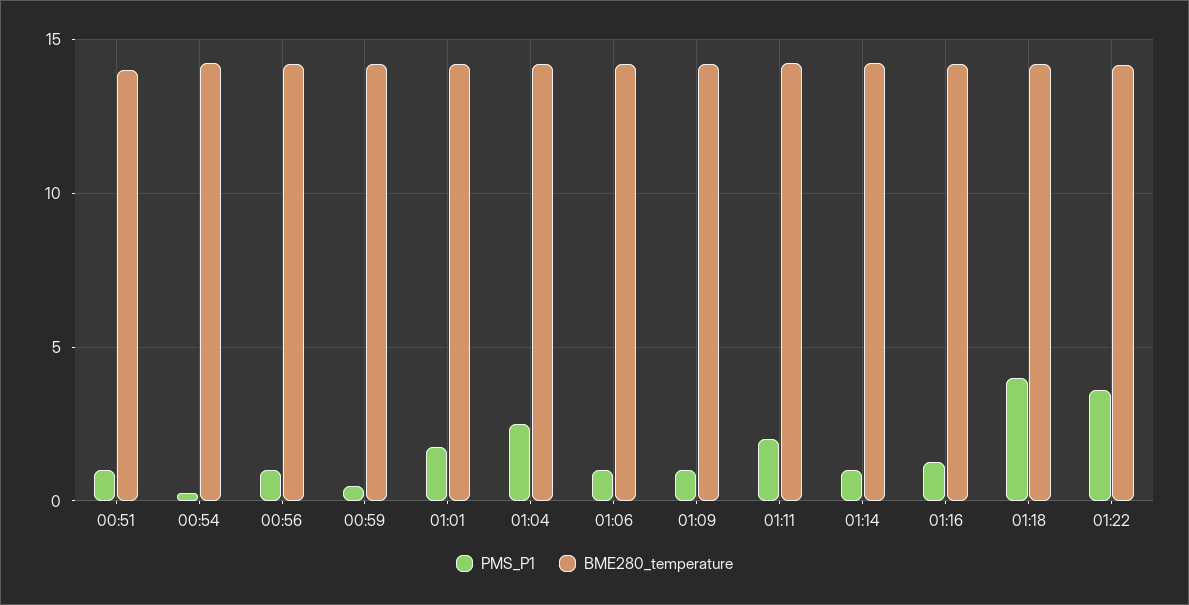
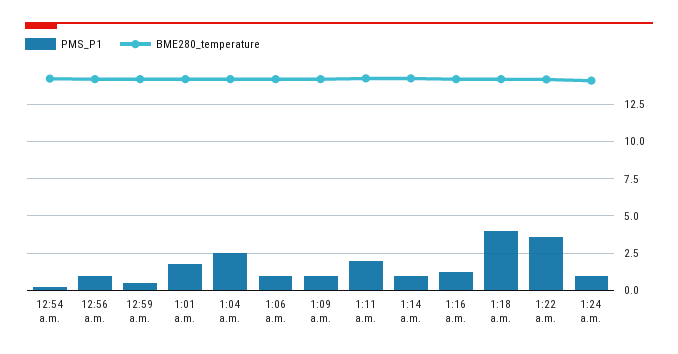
PMS_P1, 00:51: 1 -> none
BME280_temperature, 00:51: 14 -> none
PMS_P1, 1:24 a.m.: none -> 1
BME280_temperature, 1:24 a.m.: none -> 14

